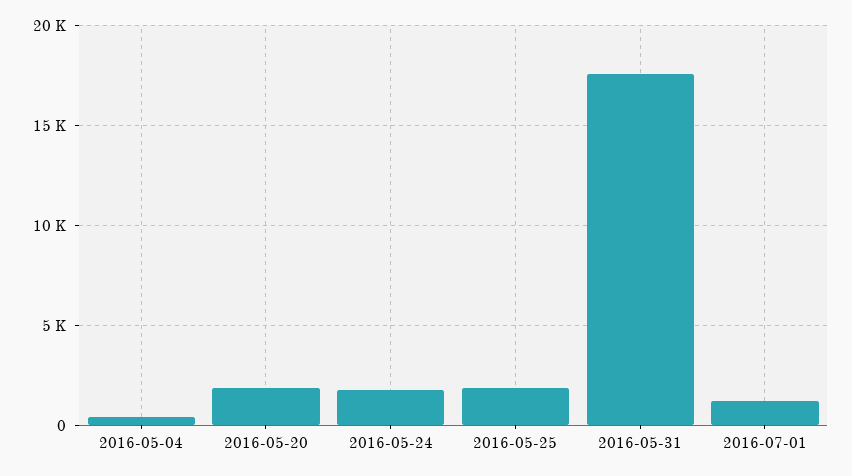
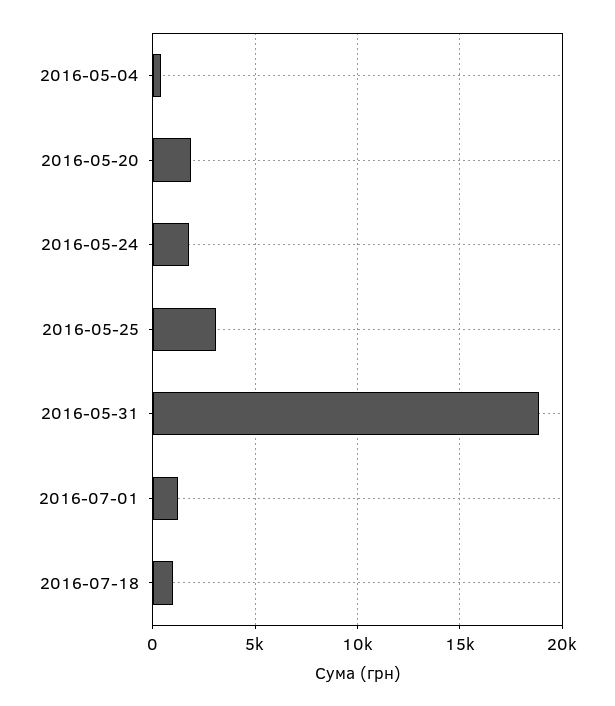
2016-05-25: 2000 -> 3000
2016-05-31: 17500 -> 19000
2016-07-18: none -> 1000

